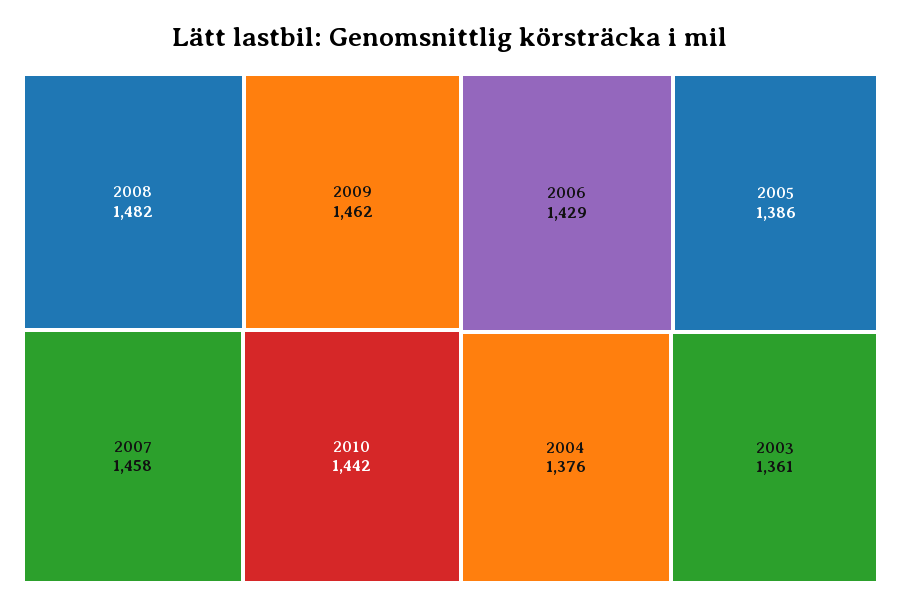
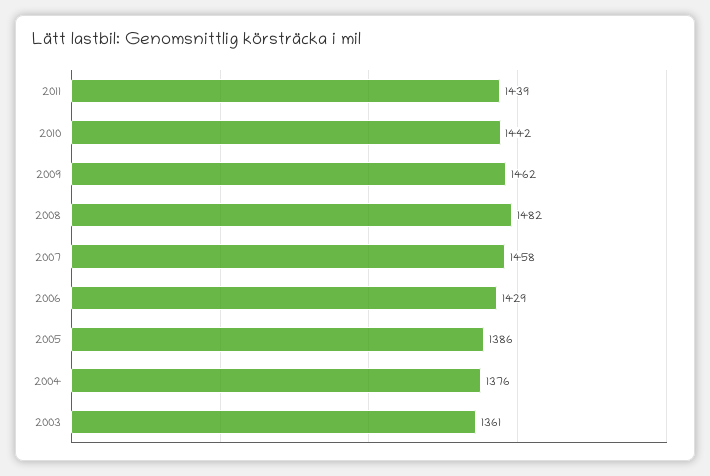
2011: none -> 1439

